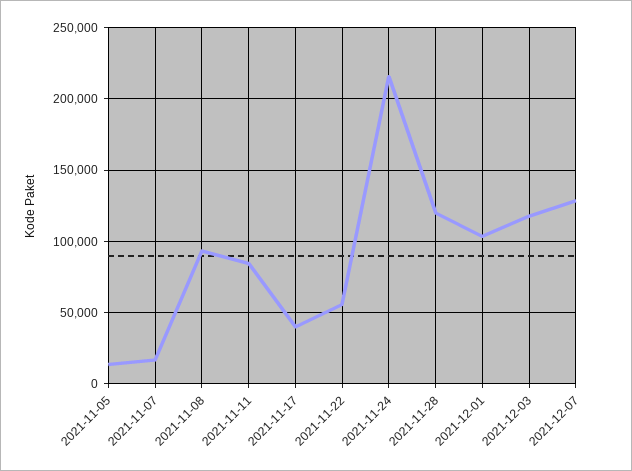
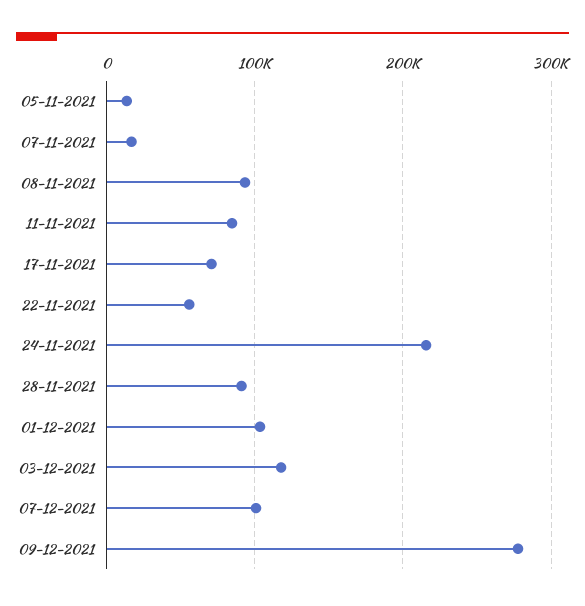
2021-11-17: 40000 -> 70000
2021-11-28: 120000 -> 90000
2021-12-07: 130000 -> 100000
09-12-2021: none -> 280000

